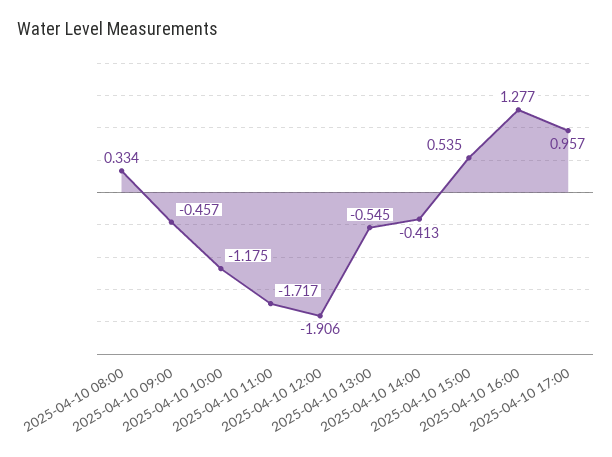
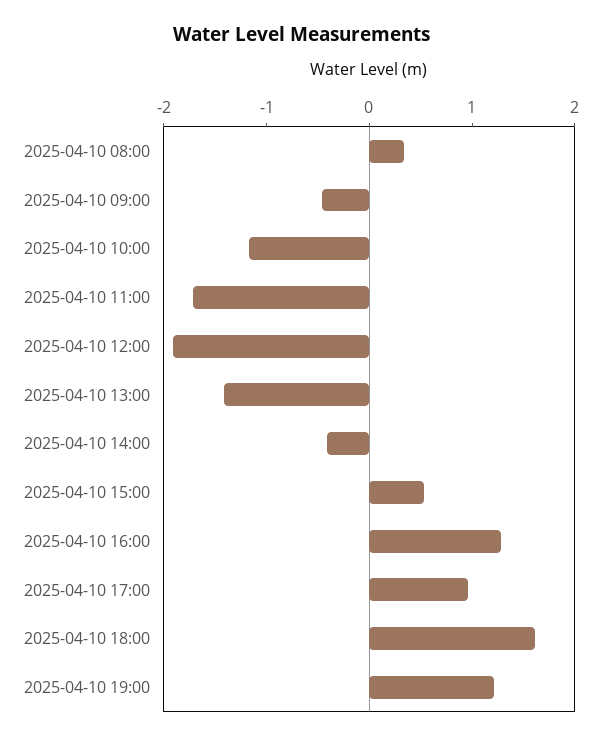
2025-04-10 13:00: -0.545 -> -1.4
2025-04-10 18:00: none -> 1.6
2025-04-10 19:00: none -> 1.2

